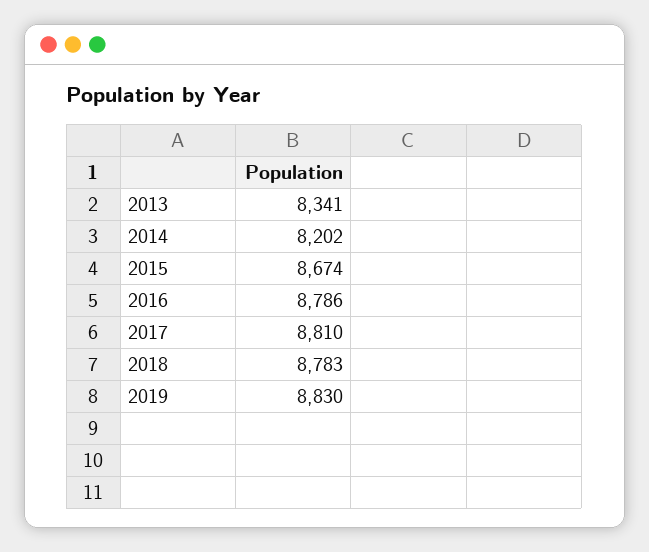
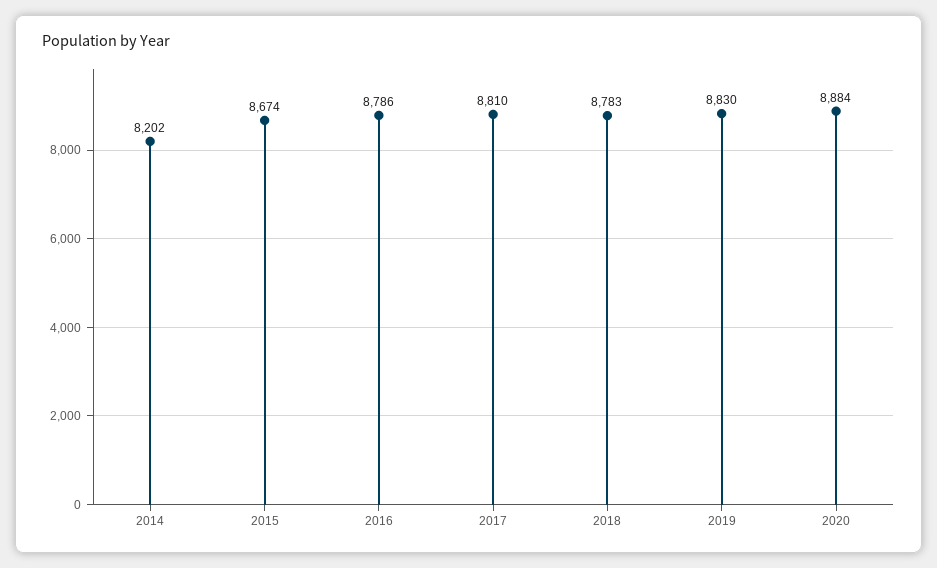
2013: 8341 -> none
2020: none -> 8884

